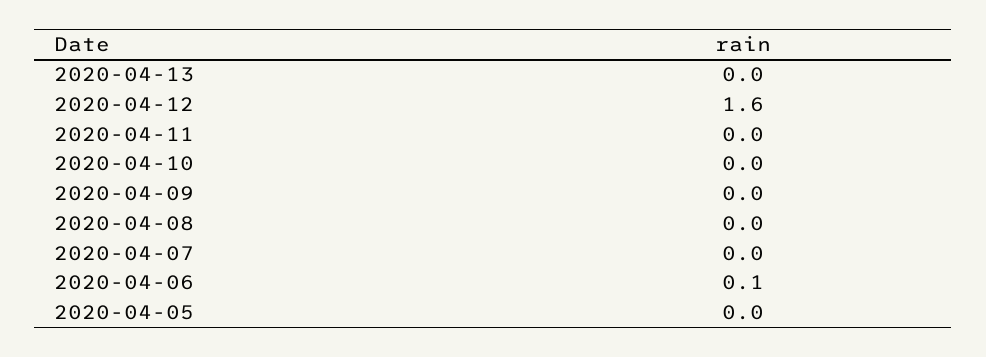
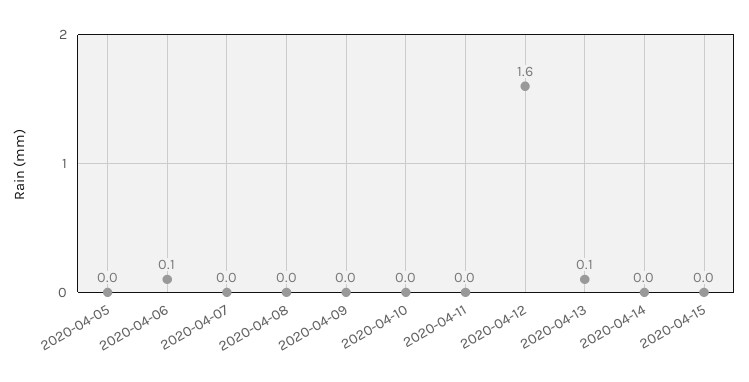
2020-04-13: 0 -> 0.1
2020-04-14: none -> 0
2020-04-15: none -> 0

